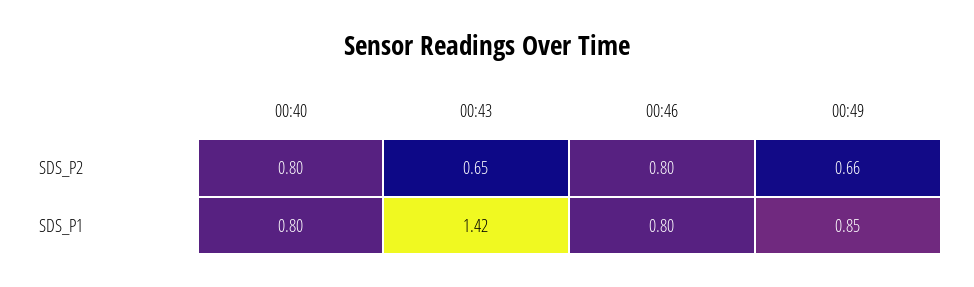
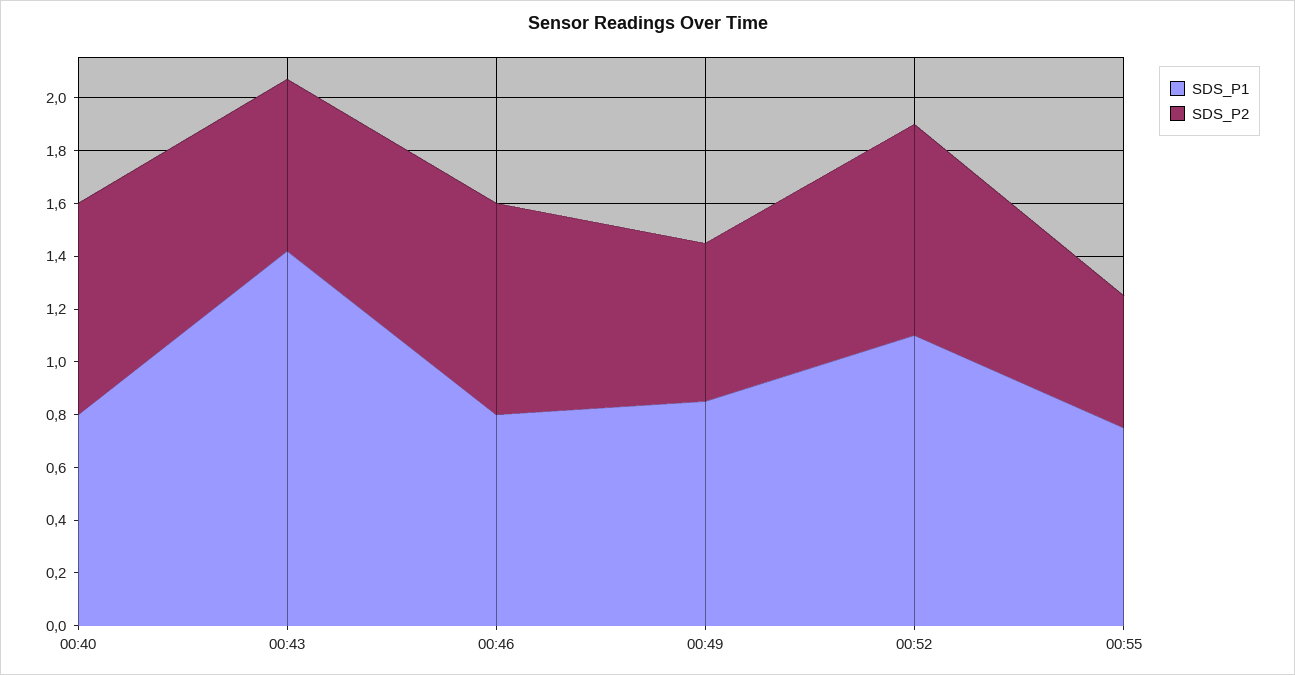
SDS_P2, 00:49: 0.66 -> 0.6
SDS_P1, 00:52: none -> 1.1
SDS_P2, 00:52: none -> 0.8
SDS_P1, 00:55: none -> 0.75
SDS_P2, 00:55: none -> 0.5

